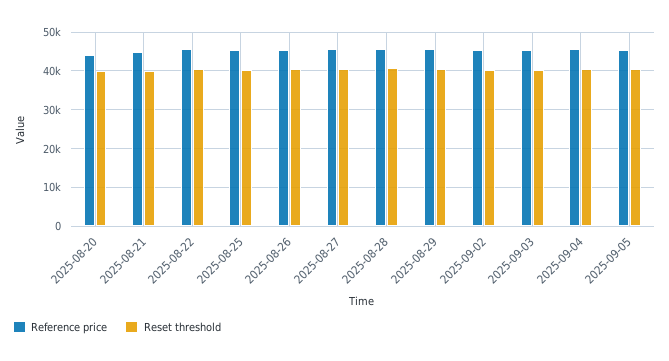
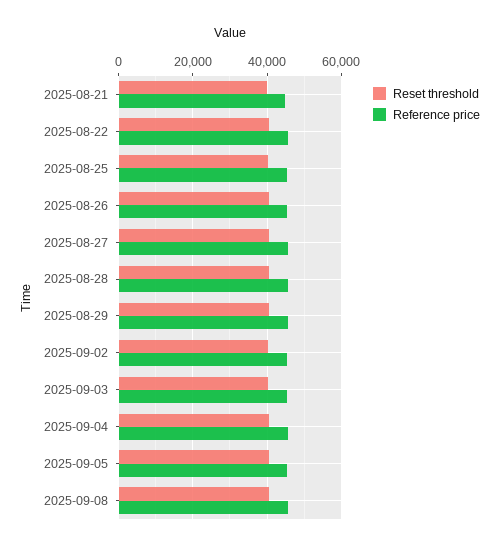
Reference price, 2025-08-20: 44000 -> none
Reset threshold, 2025-08-20: 40000 -> none
Reset threshold, 2025-09-08: none -> 40000
Reference price, 2025-09-08: none -> 46000

